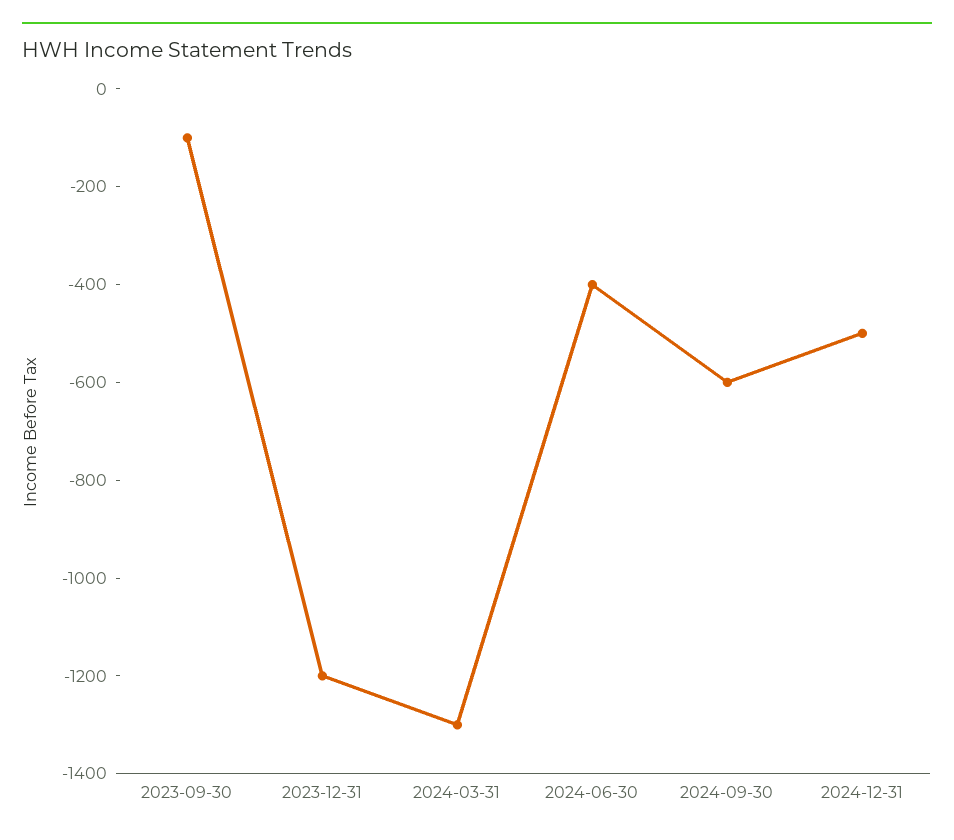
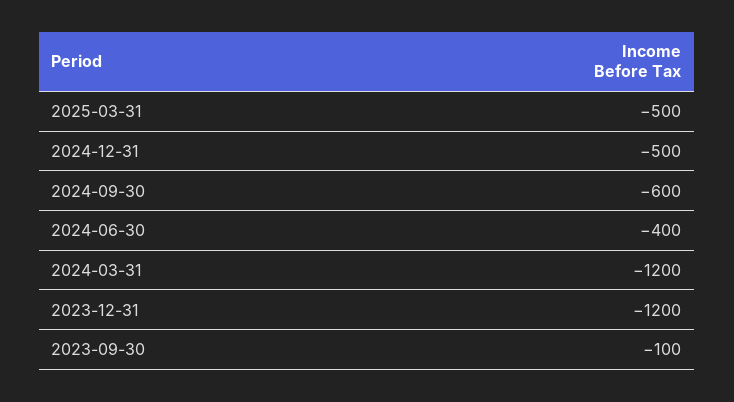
2024-03-31: -1300 -> -1200
2025-03-31: none -> -500

